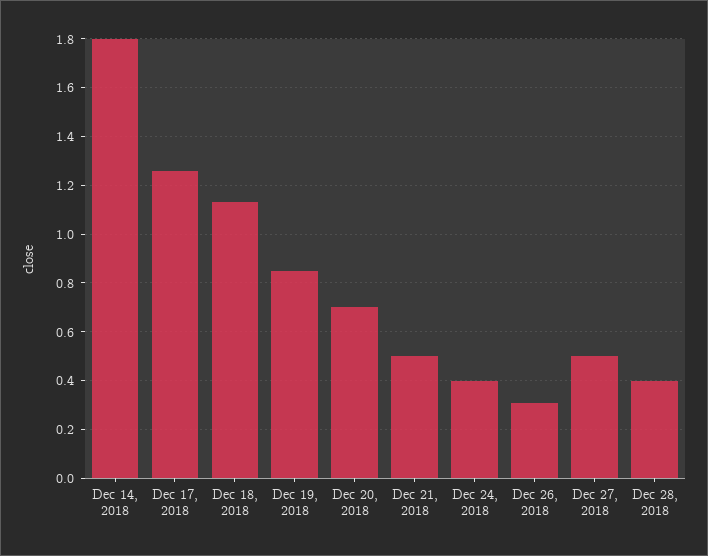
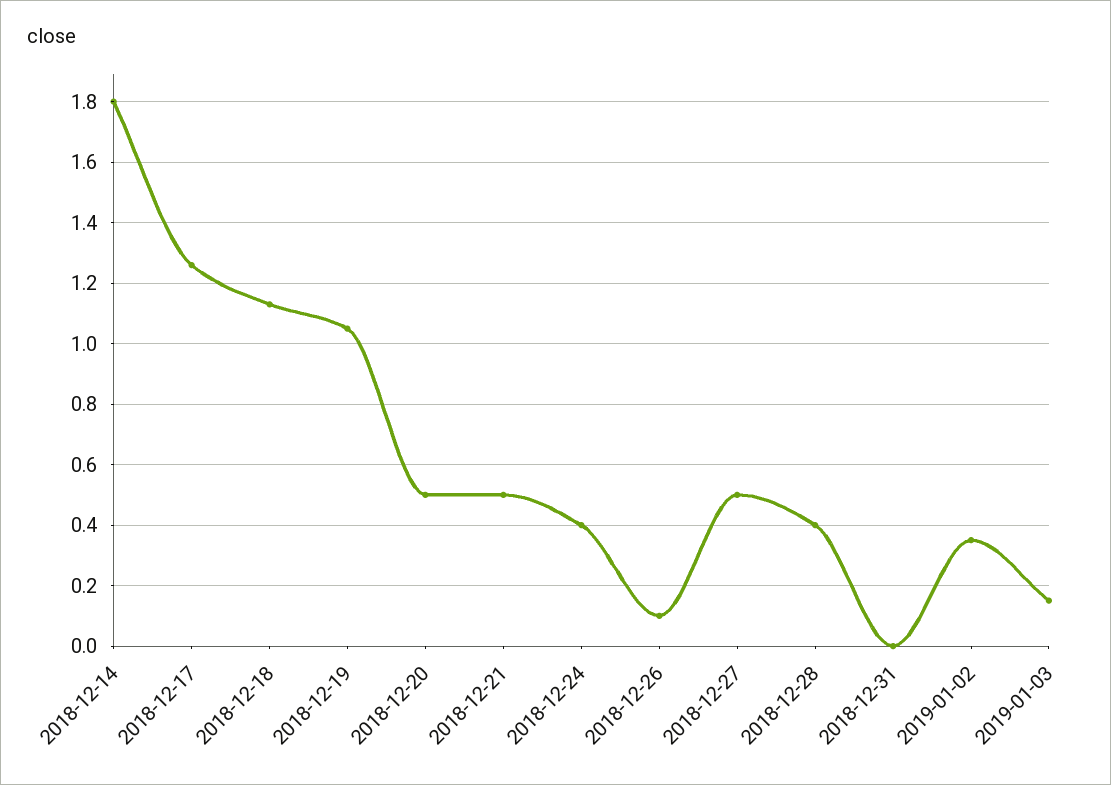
Dec 19, 2018: 0.85 -> 1.05
Dec 20, 2018: 0.7 -> 0.5
Dec 26, 2018: 0.3 -> 0.1
2018-12-31: none -> 0
2019-01-02: none -> 0.35
2019-01-03: none -> 0.15

